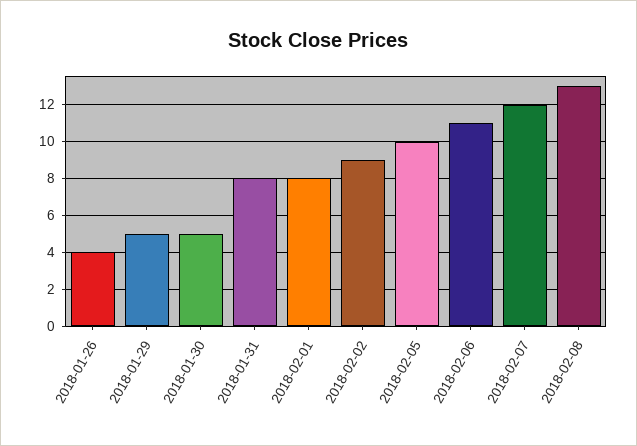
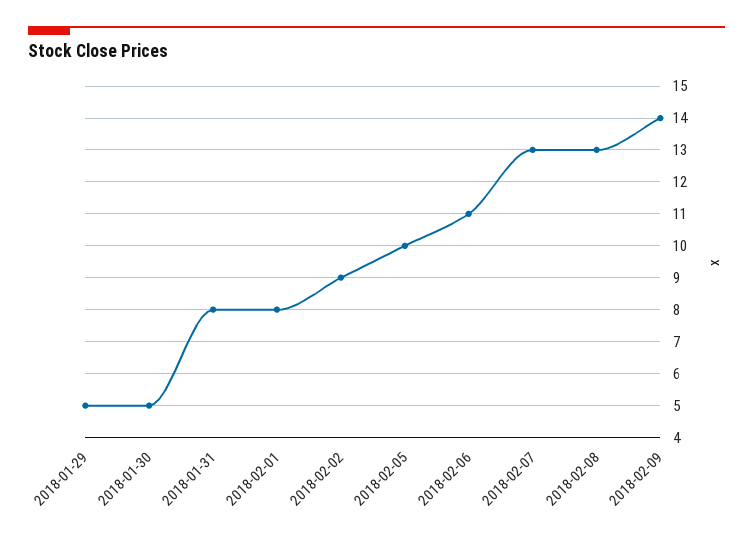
2018-01-26: 4 -> none
2018-02-07: 12 -> 13
2018-02-09: none -> 14

